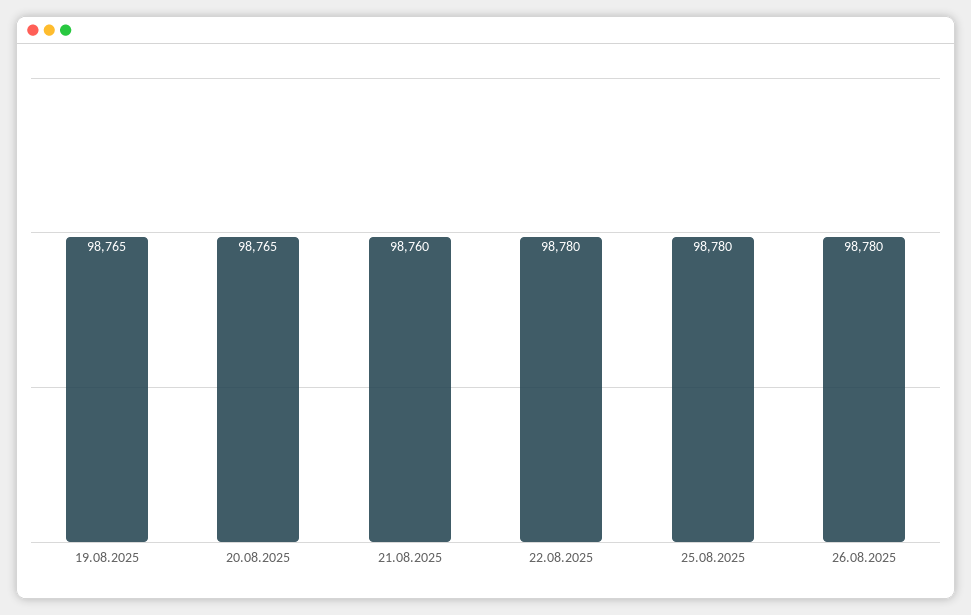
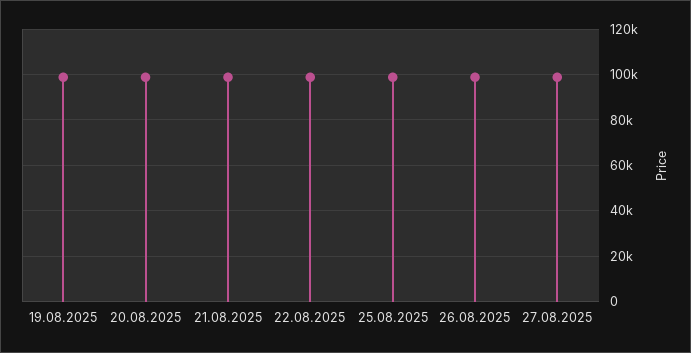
27.08.2025: none -> 100000

